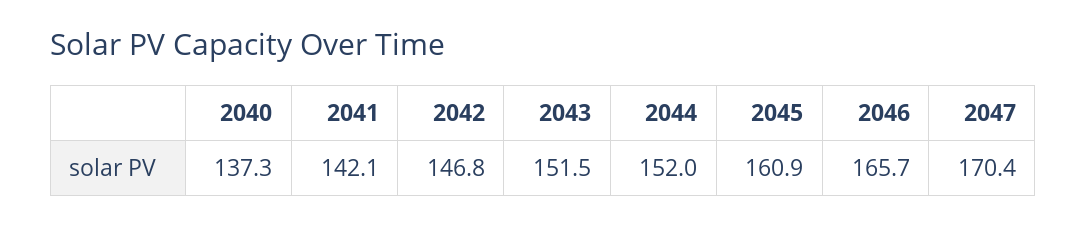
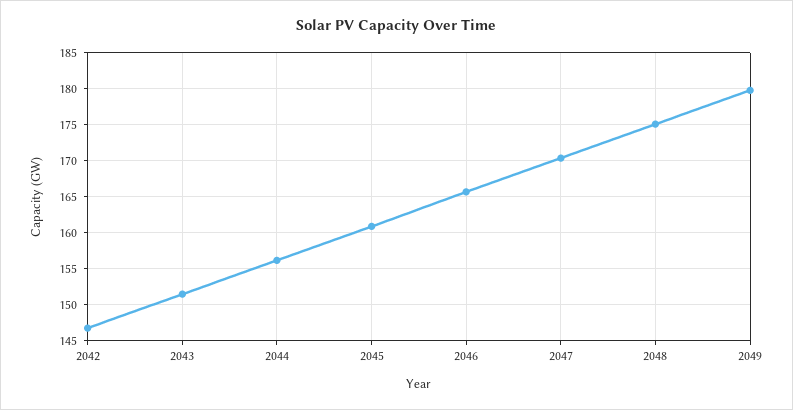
2040: 137.3 -> none
2041: 142.1 -> none
2044: 152 -> 156
2048: none -> 175
2049: none -> 180

